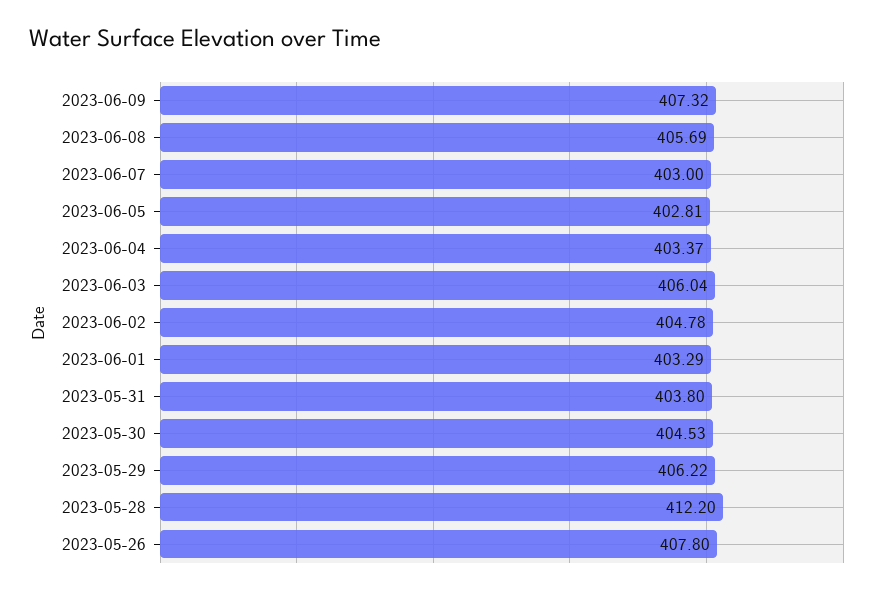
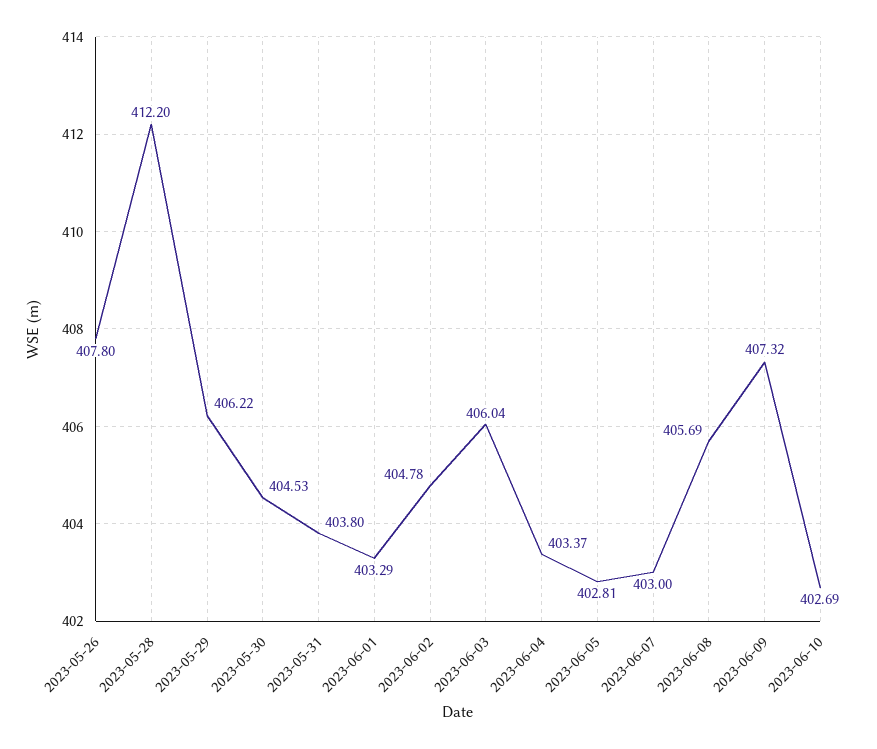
2023-06-10: none -> 402.69

